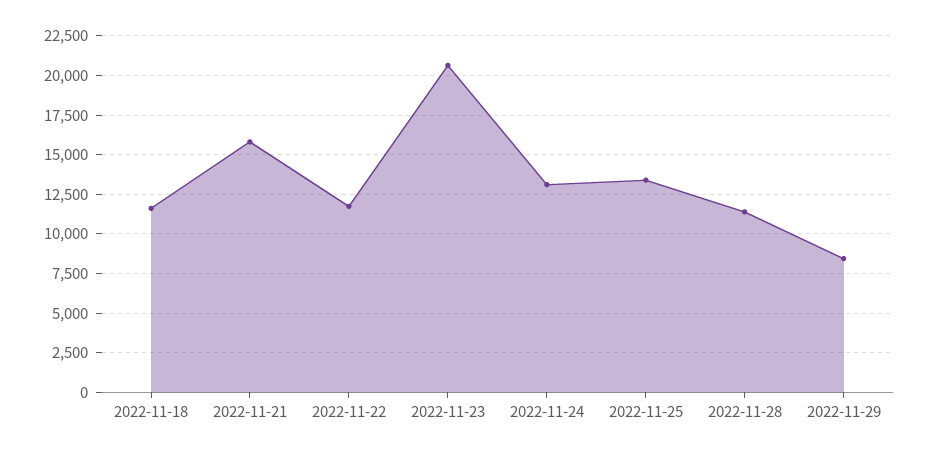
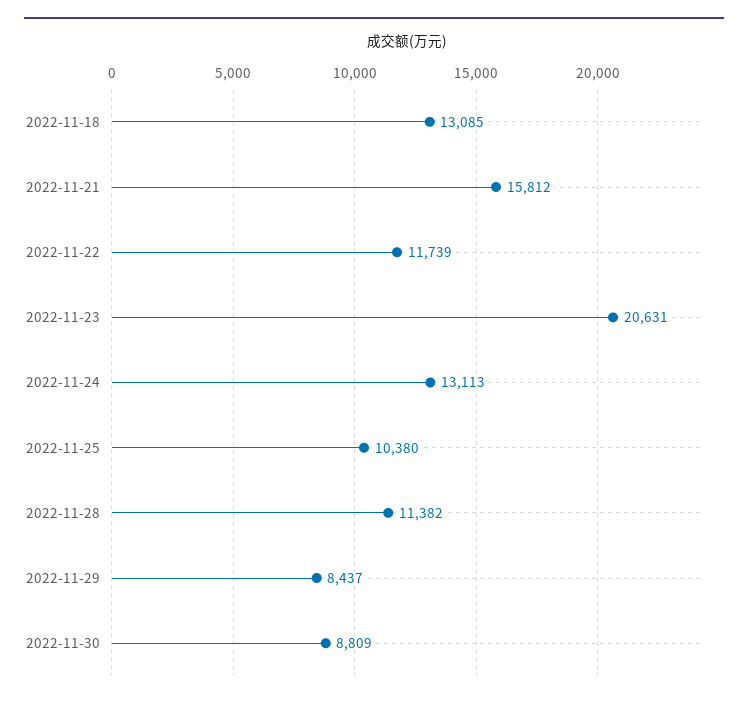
2022-11-18: 11500 -> 13085
2022-11-25: 13500 -> 10380
2022-11-30: none -> 8809

